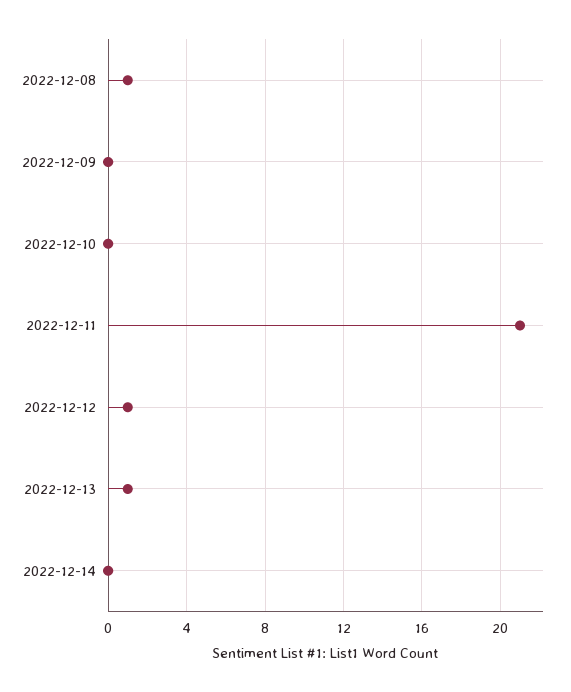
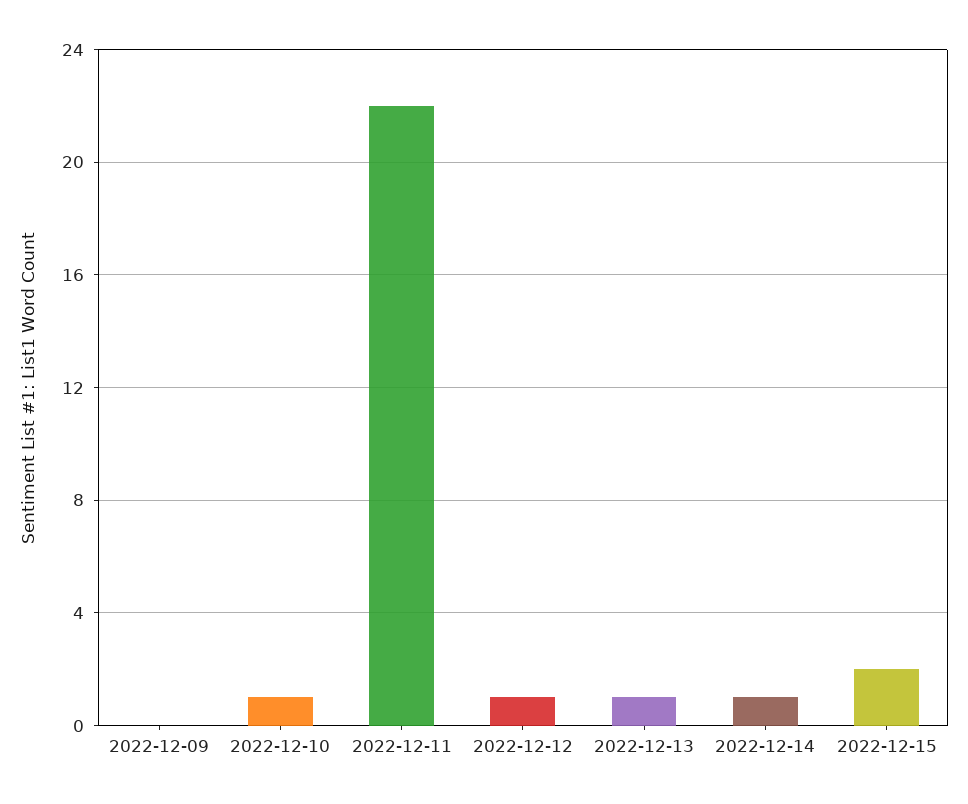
2022-12-08: 1 -> none
2022-12-10: 0 -> 1
2022-12-11: 21 -> 22
2022-12-14: 0 -> 1
2022-12-15: none -> 2

